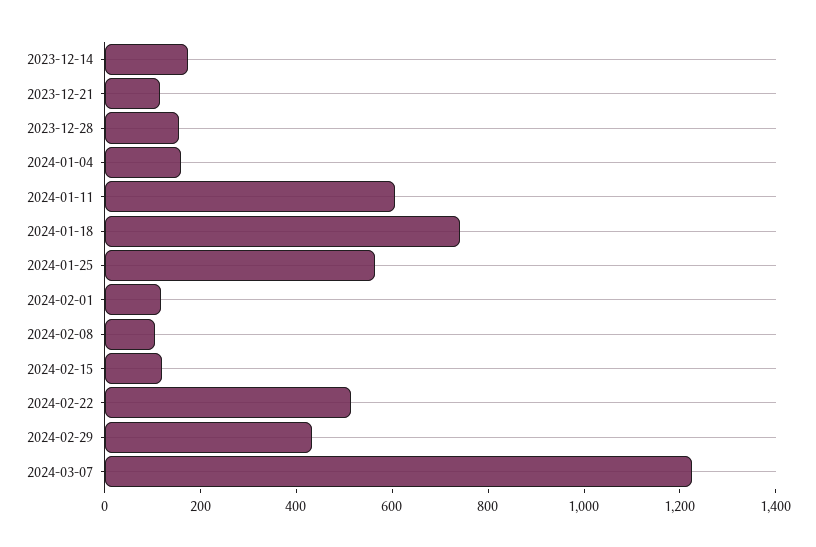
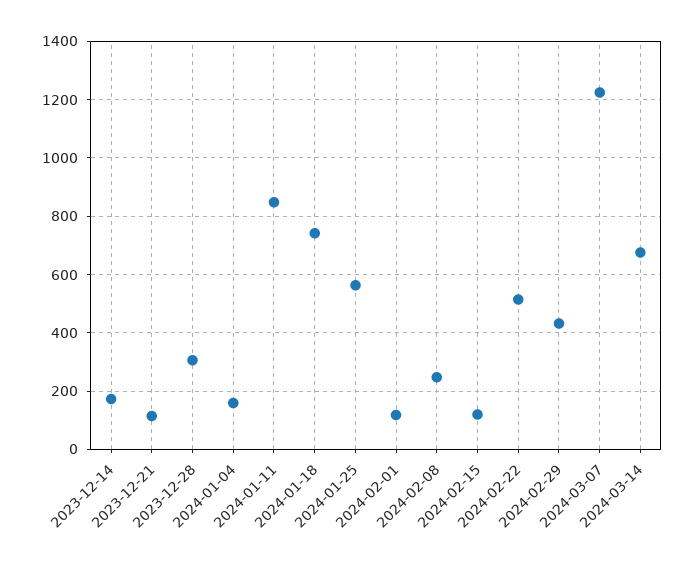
2023-12-28: 150 -> 300
2024-01-11: 600 -> 850
2024-02-08: 100 -> 250
2024-03-14: none -> 675

